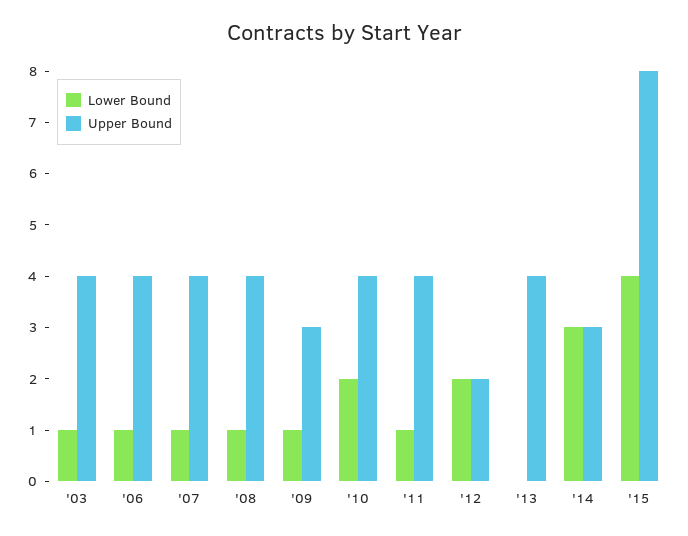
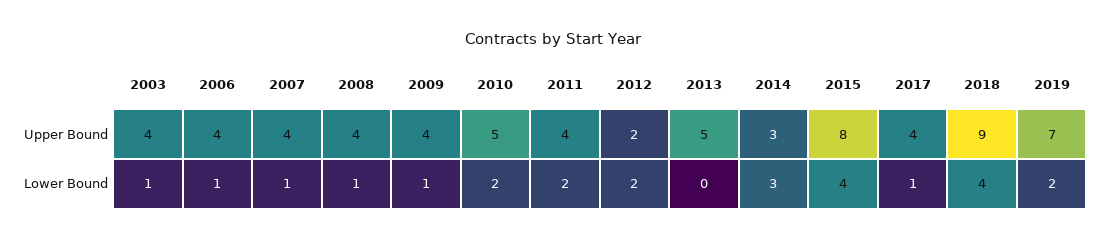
Upper Bound, '09: 3 -> 4
Upper Bound, '10: 4 -> 5
Lower Bound, '11: 1 -> 2
Upper Bound, '13: 4 -> 5
Upper Bound, 2017: none -> 4
Upper Bound, 2018: none -> 9
Upper Bound, 2019: none -> 7
Lower Bound, 2017: none -> 1
Lower Bound, 2018: none -> 4
Lower Bound, 2019: none -> 2

